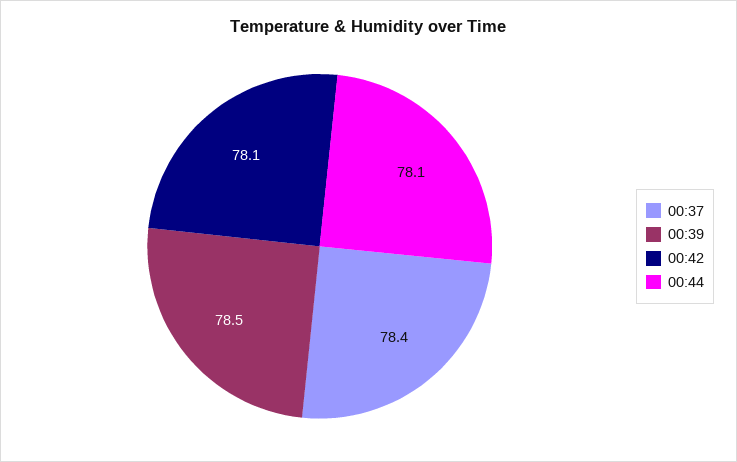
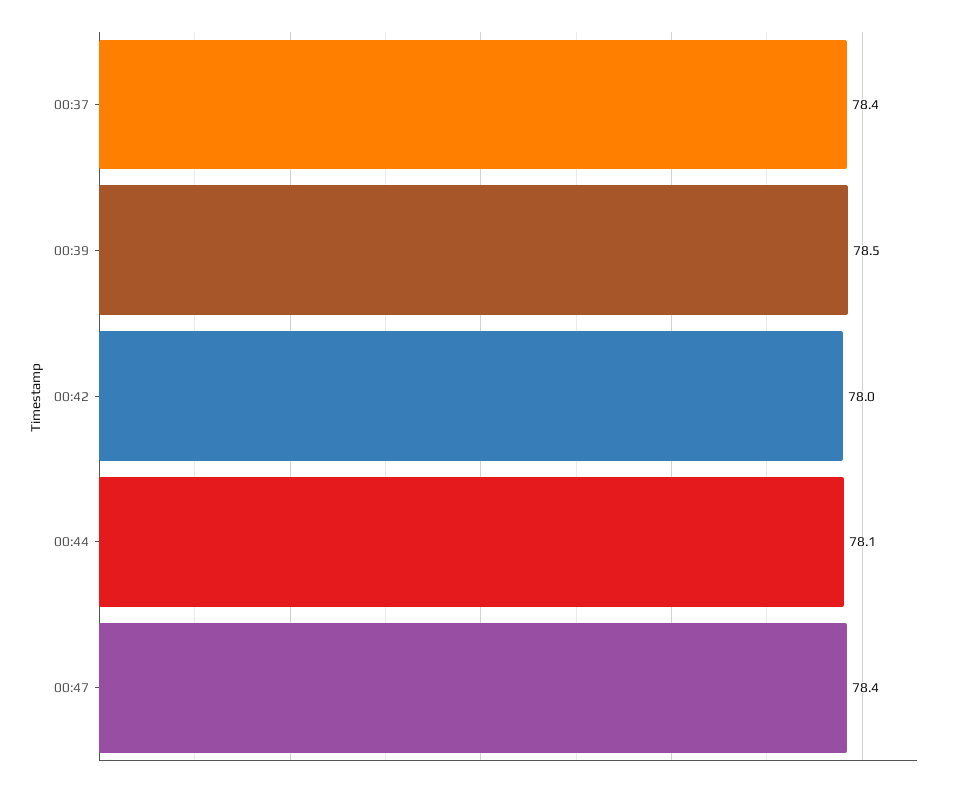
00:42: 78.1 -> 78
00:47: none -> 78.4

